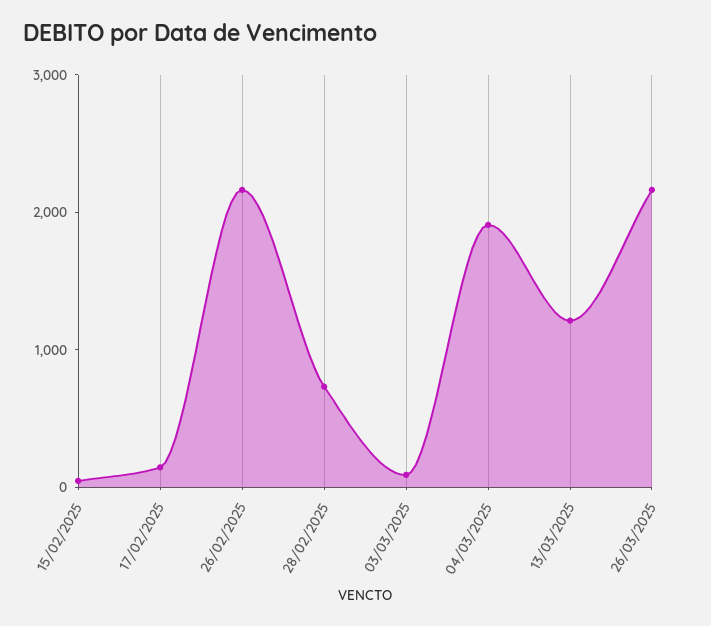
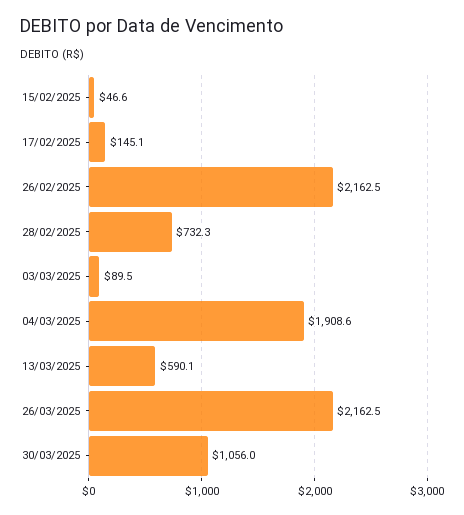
13/03/2025: 1200 -> 590.1
30/03/2025: none -> 1056

